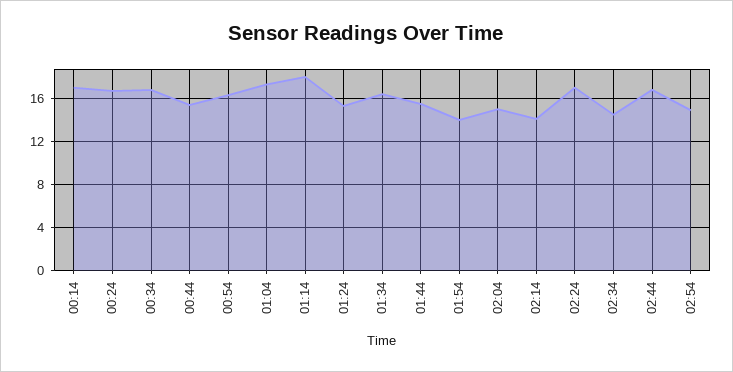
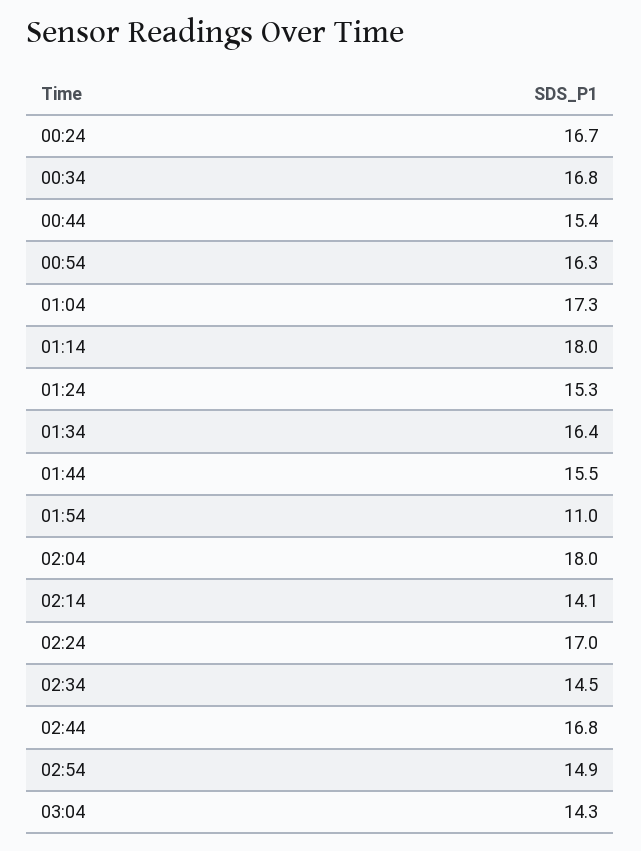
00:14: 17 -> none
01:54: 14 -> 11
02:04: 15 -> 18
03:04: none -> 14.3

